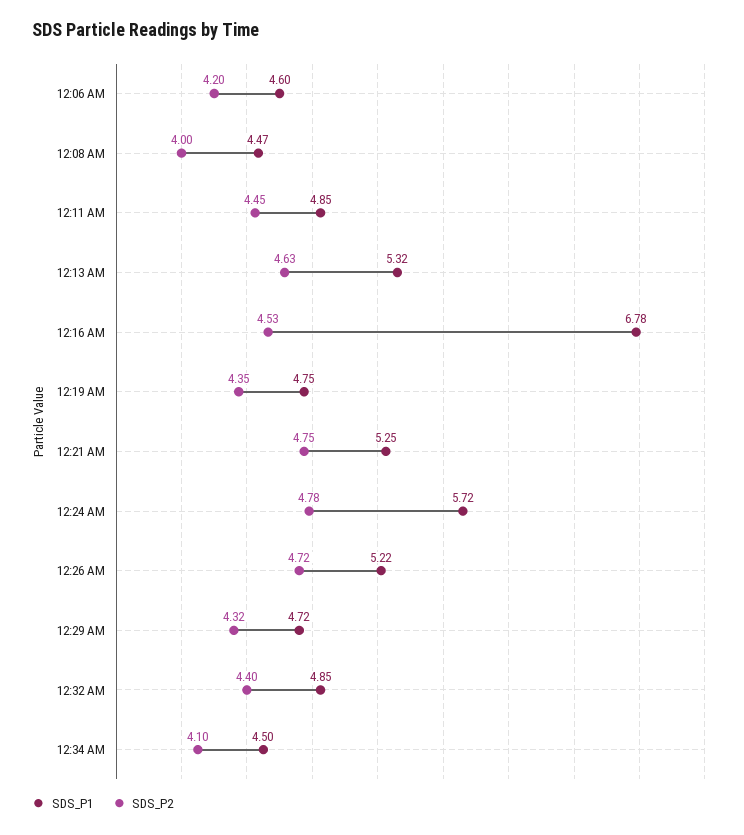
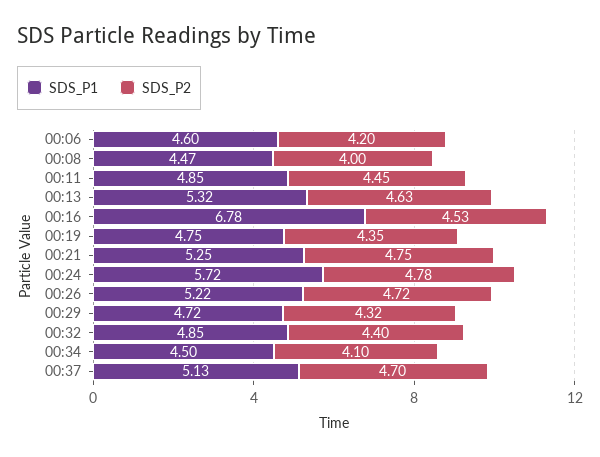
SDS_P1, 00:37: none -> 5.13
SDS_P2, 00:37: none -> 4.7

